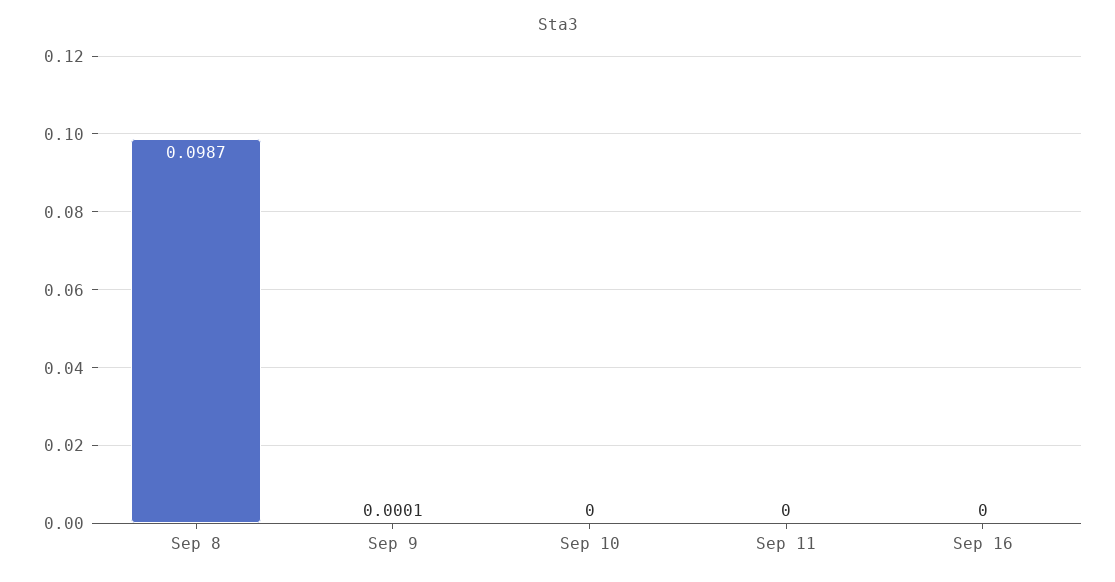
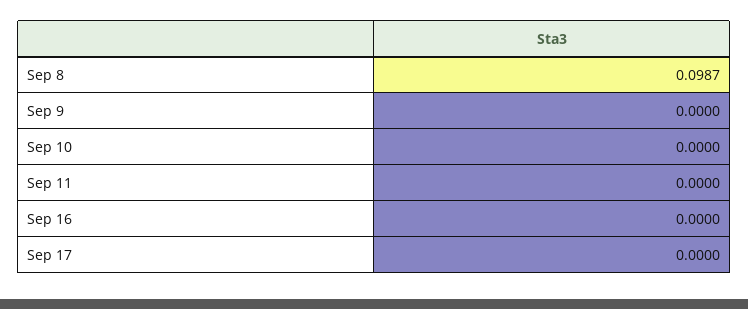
Sep 9: 0.0001 -> 0
Sep 17: none -> 0

